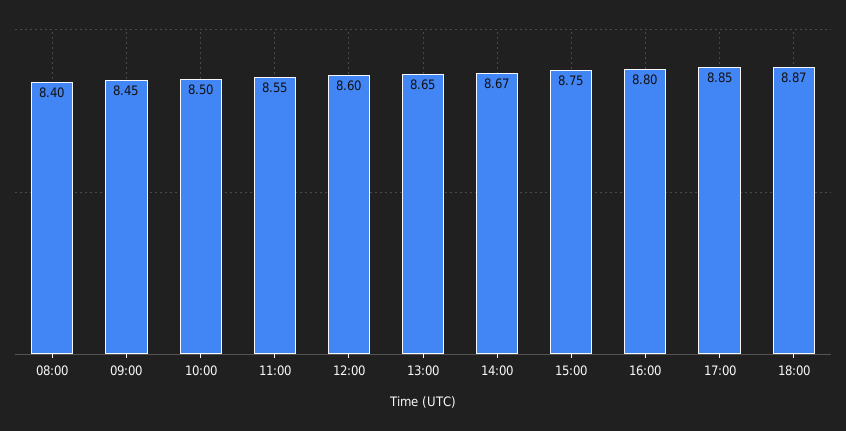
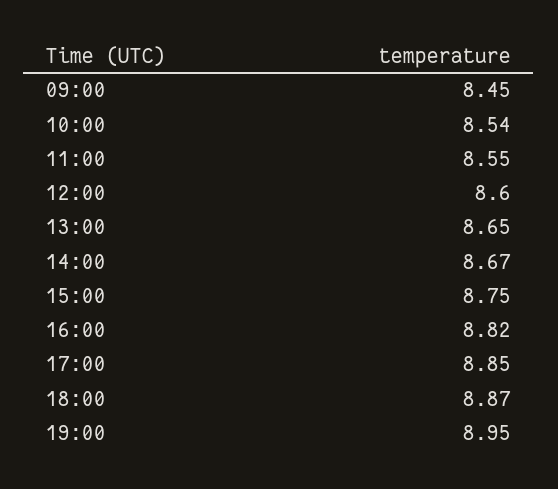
08:00: 8.4 -> none
10:00: 8.5 -> 8.54
16:00: 8.8 -> 8.82
19:00: none -> 8.95

